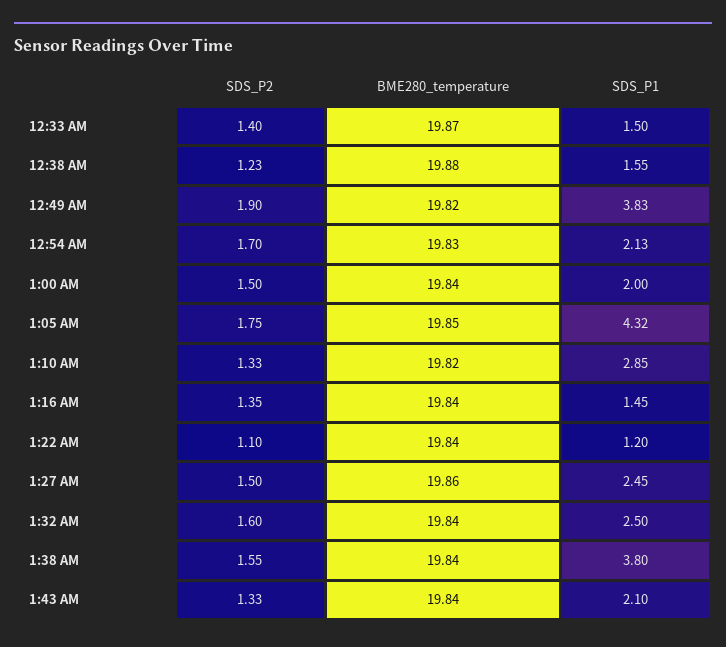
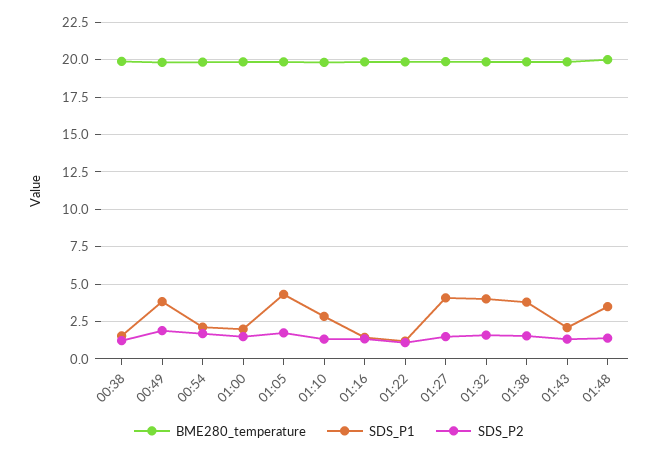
SDS_P2, 12:33 AM: 1.4 -> none
BME280_temperature, 12:33 AM: 19.87 -> none
SDS_P1, 12:33 AM: 1.5 -> none
SDS_P1, 1:27 AM: 2.45 -> 4
SDS_P1, 1:32 AM: 2.5 -> 4
BME280_temperature, 01:48: none -> 20
SDS_P1, 01:48: none -> 3.5
SDS_P2, 01:48: none -> 1.5

